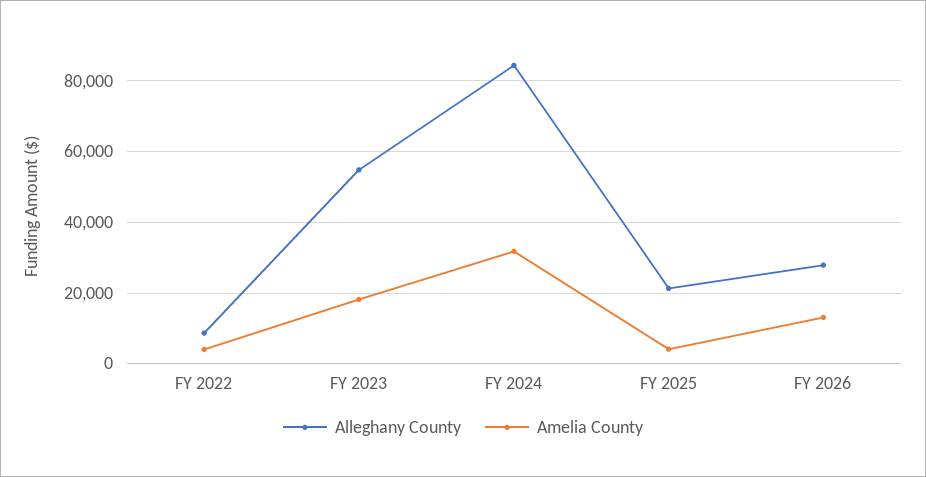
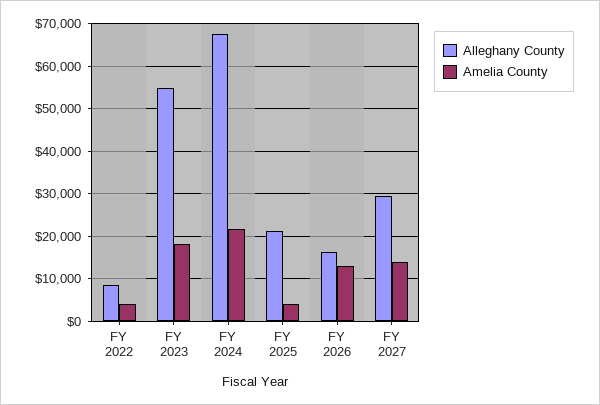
Alleghany County, FY 2024: 84000 -> 68000
Amelia County, FY 2024: 32000 -> 22000
Alleghany County, FY 2026: 28000 -> 16000
Alleghany County, FY 2027: none -> 30000
Amelia County, FY 2027: none -> 14000

